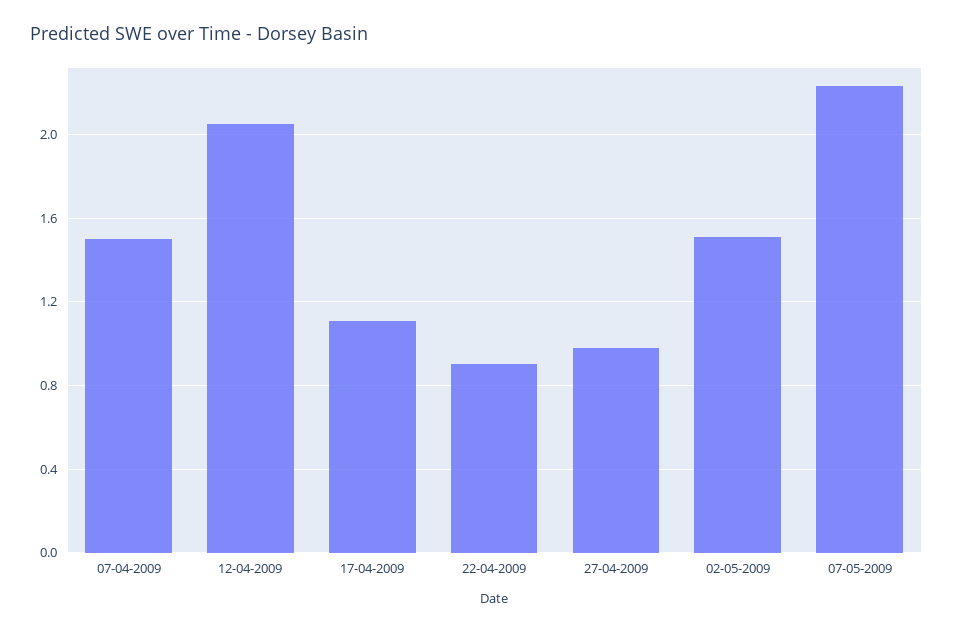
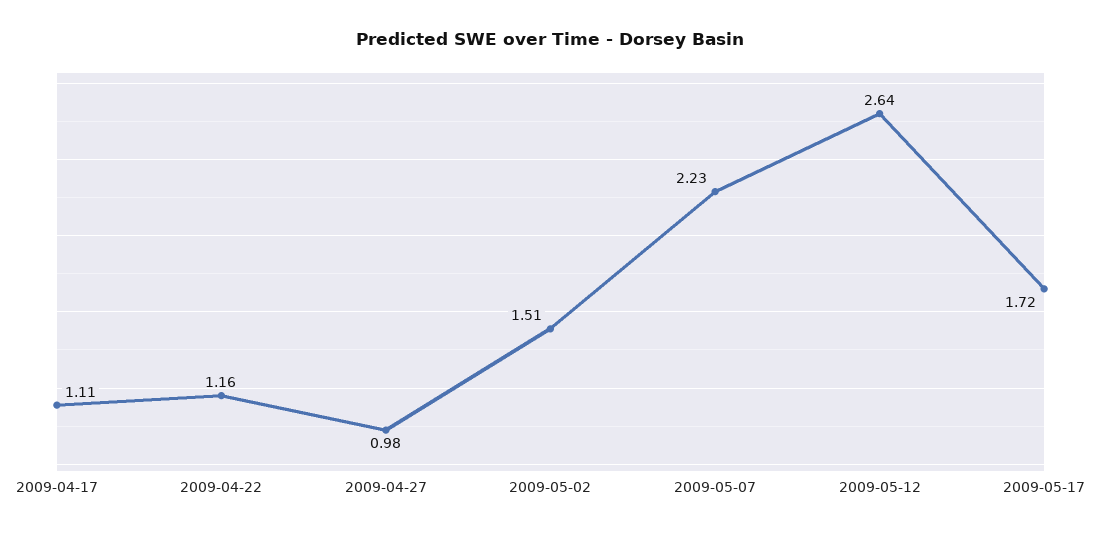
07-04-2009: 1.5 -> none
12-04-2009: 2.05 -> none
22-04-2009: 0.9 -> 1.16
2009-05-12: none -> 2.64
2009-05-17: none -> 1.72

